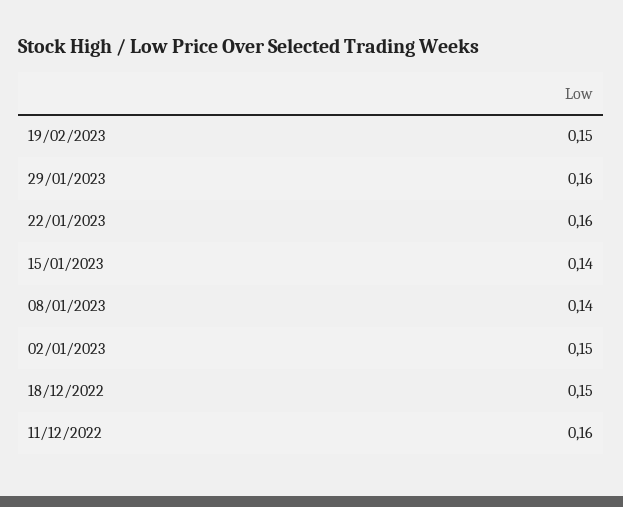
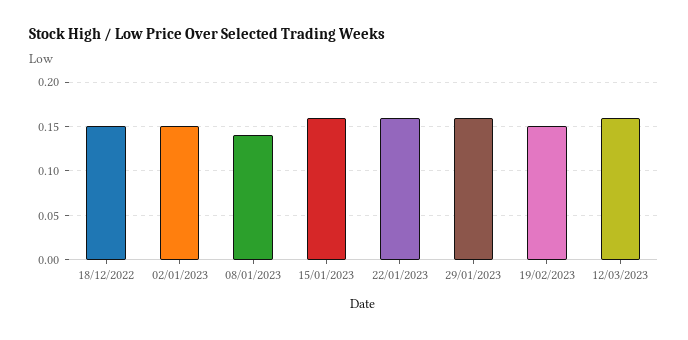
15/01/2023: 0.14 -> 0.16
11/12/2022: 0.16 -> none
12/03/2023: none -> 0.16

